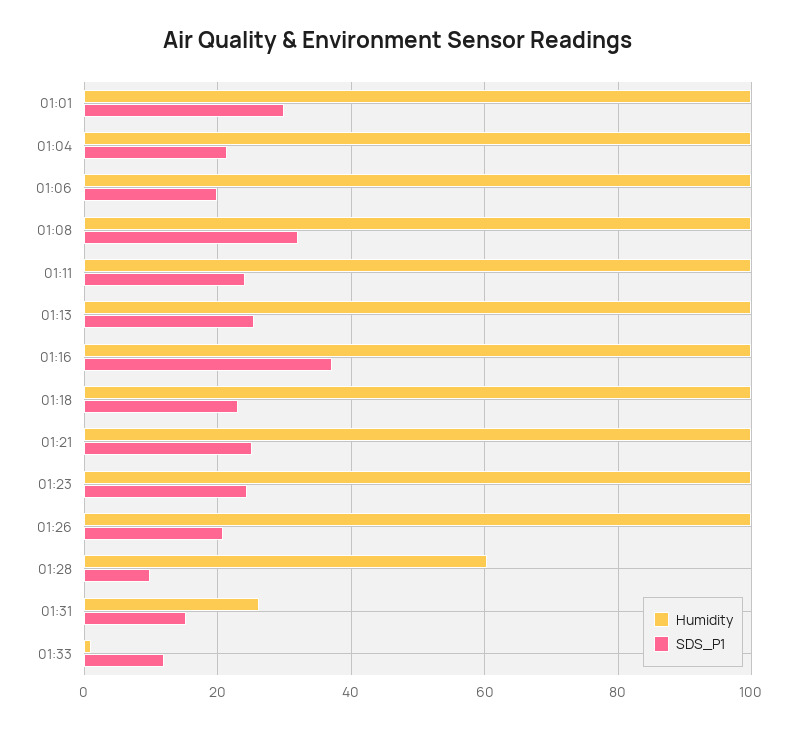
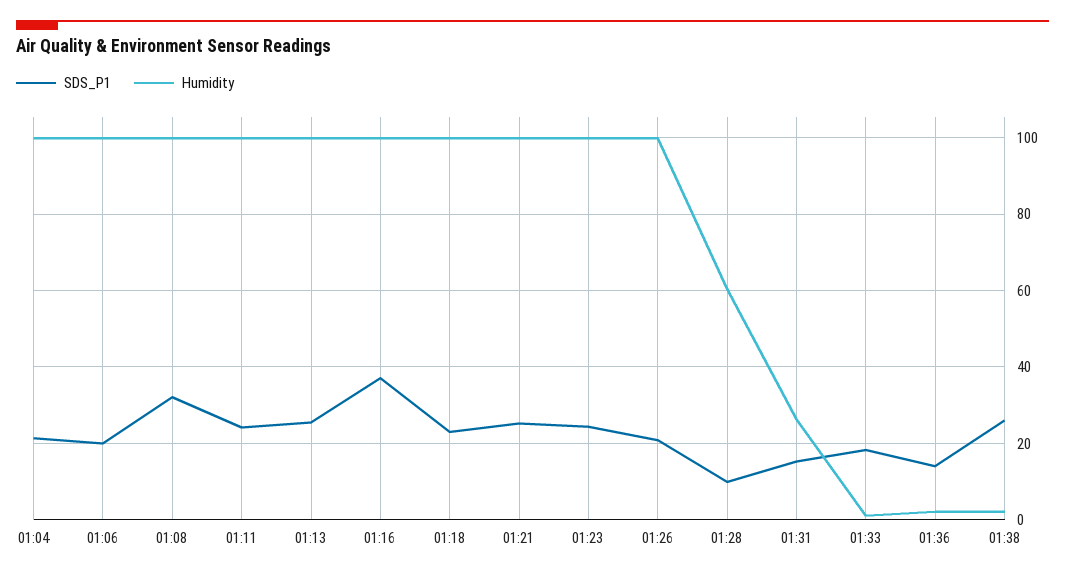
Humidity, 01:01: 100 -> none
SDS_P1, 01:01: 30 -> none
SDS_P1, 01:33: 12 -> 18
SDS_P1, 01:36: none -> 14
Humidity, 01:36: none -> 2
SDS_P1, 01:38: none -> 26
Humidity, 01:38: none -> 2

